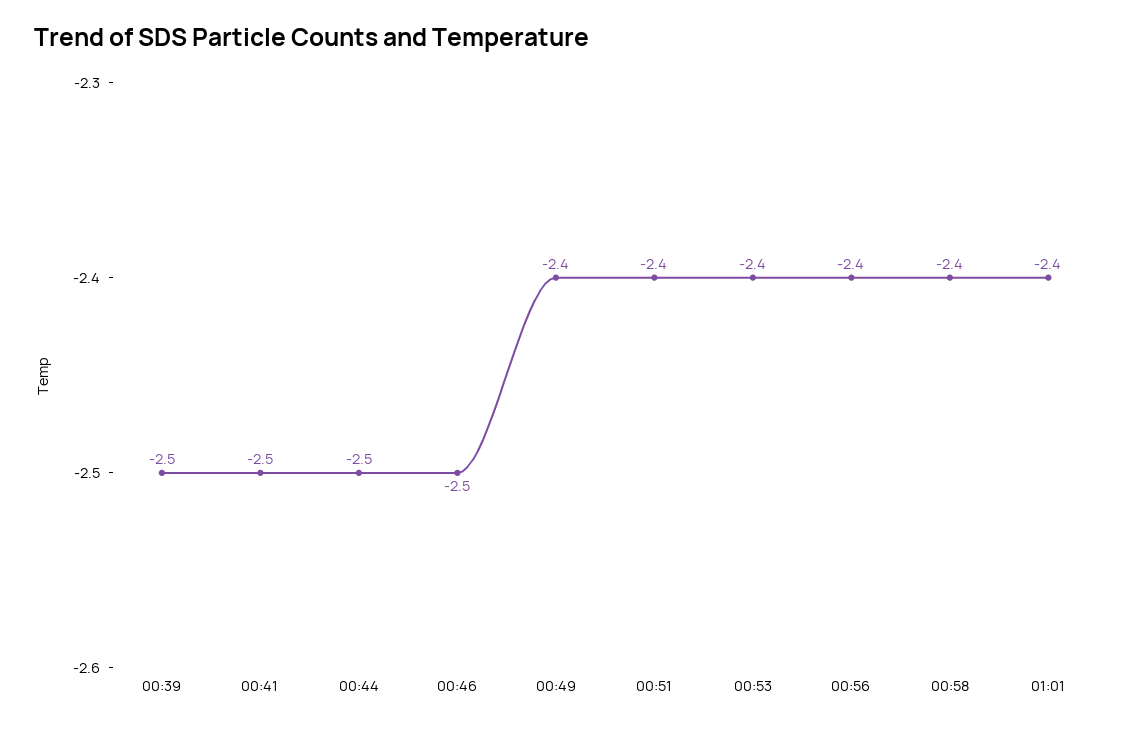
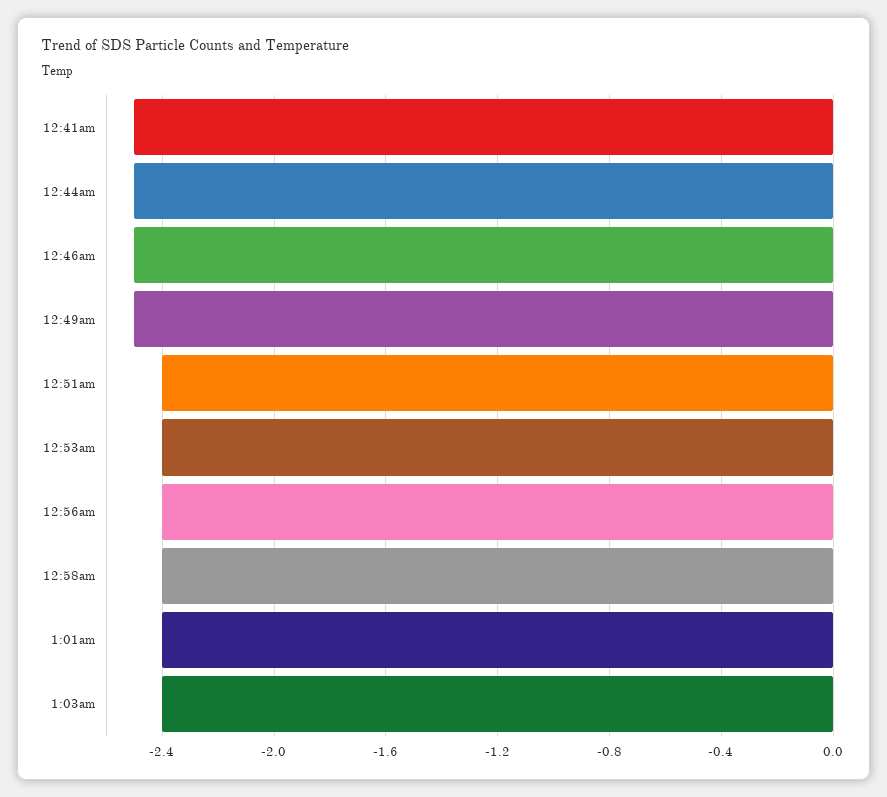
00:39: -2.5 -> none
00:49: -2.4 -> -2.5
1:03am: none -> -2.4

